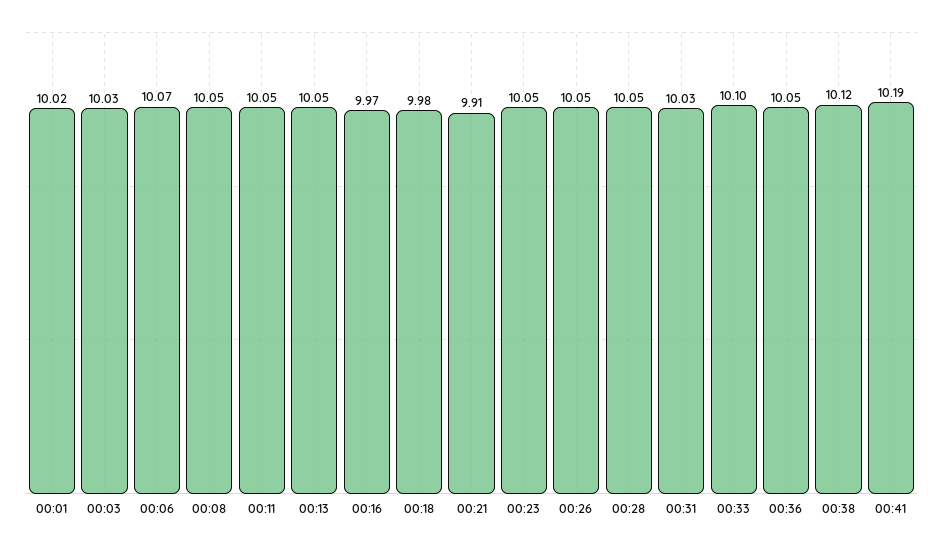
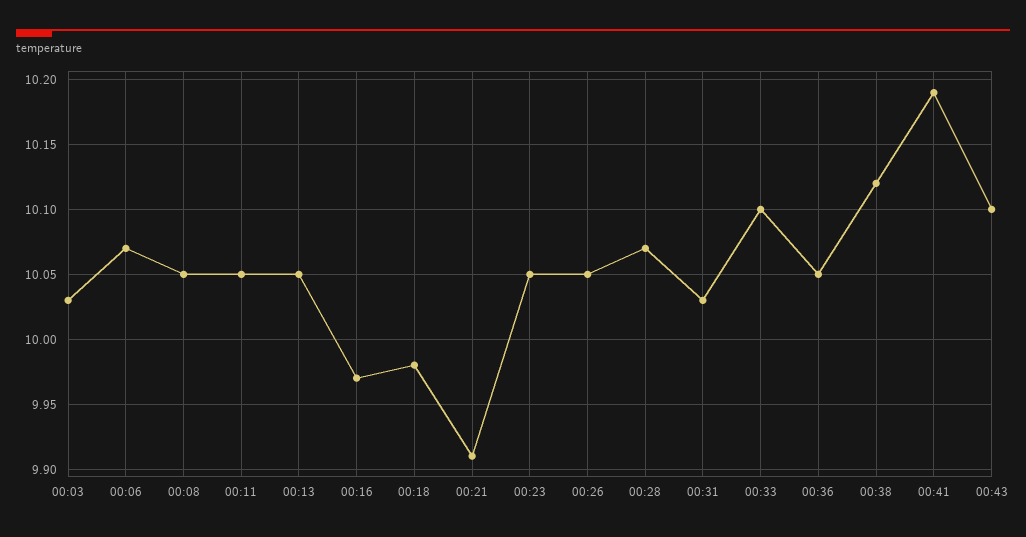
00:01: 10.02 -> none
00:28: 10.05 -> 10.07
00:43: none -> 10.1

